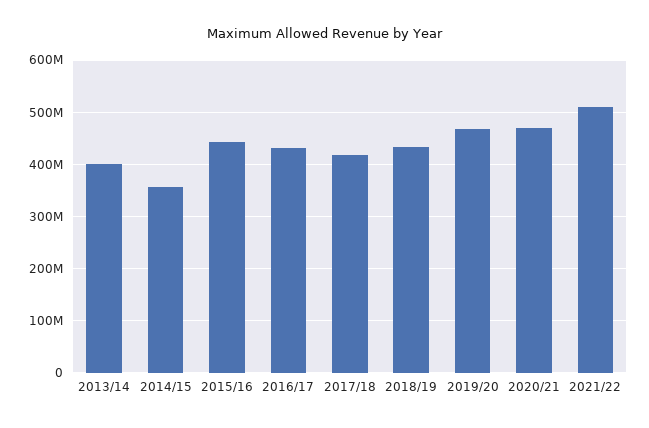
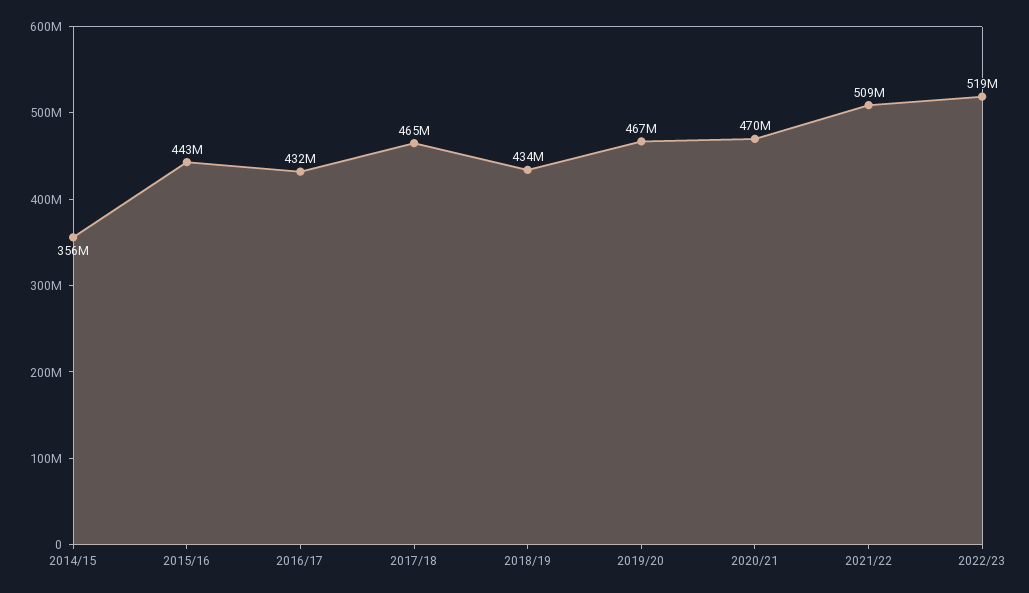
2013/14: 400000000 -> none
2017/18: 420000000 -> 465000000
2022/23: none -> 519000000

